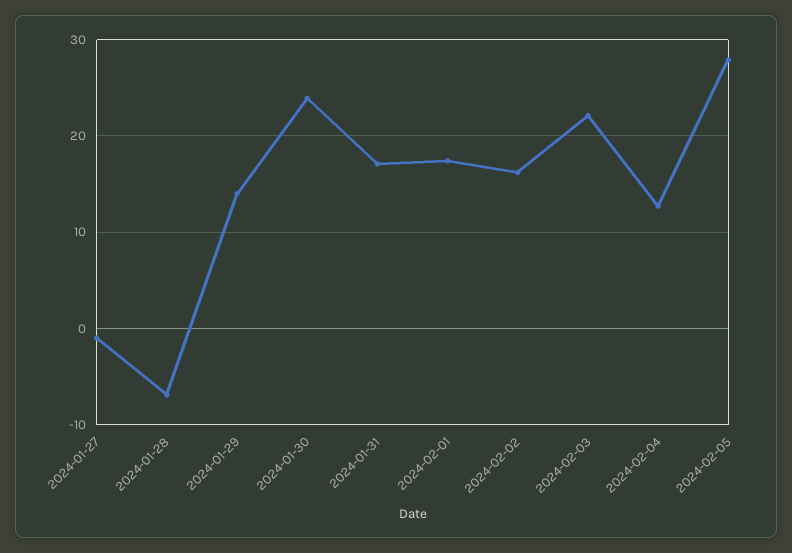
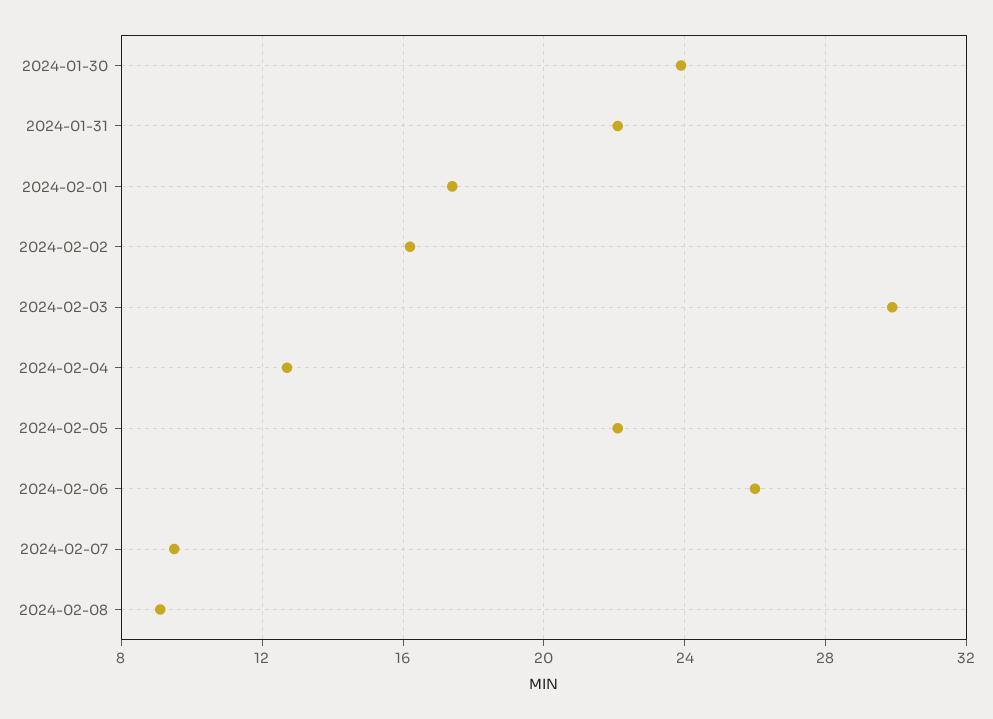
2024-01-27: -1 -> none
2024-01-28: -7 -> none
2024-01-29: 14 -> none
2024-01-31: 17 -> 22
2024-02-03: 22 -> 30
2024-02-05: 28 -> 22
2024-02-06: none -> 26
2024-02-07: none -> 9.5
2024-02-08: none -> 9

